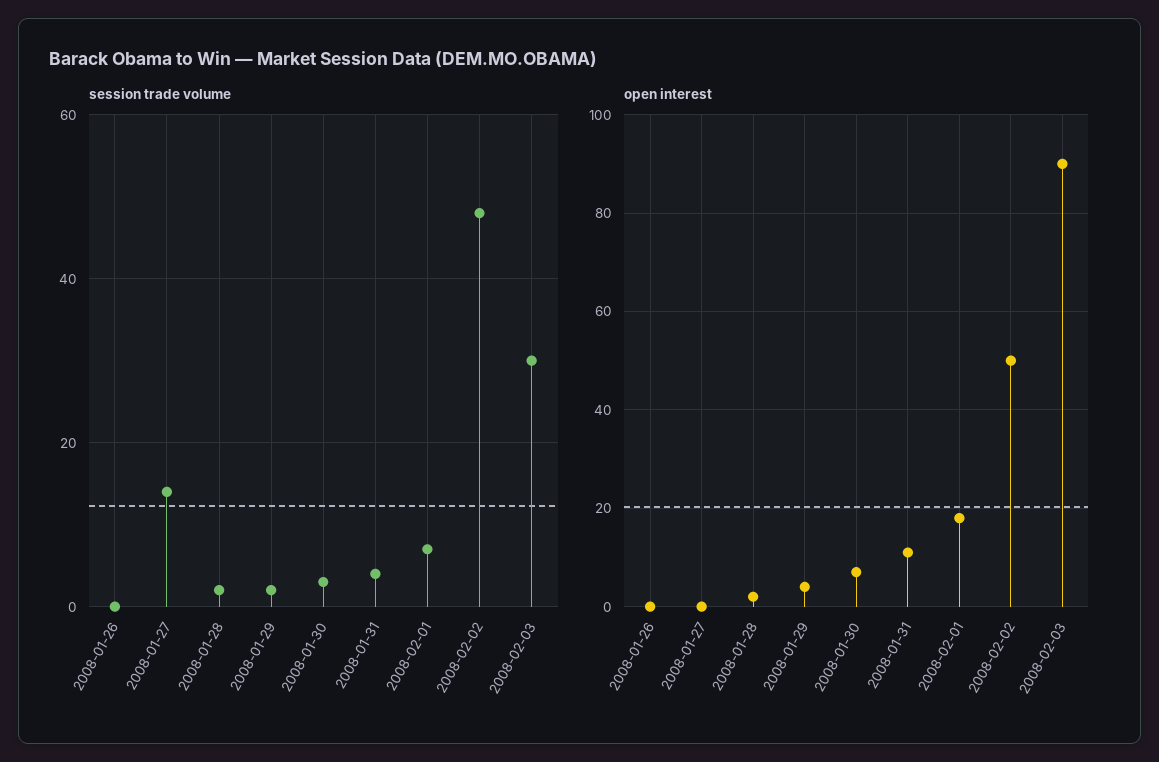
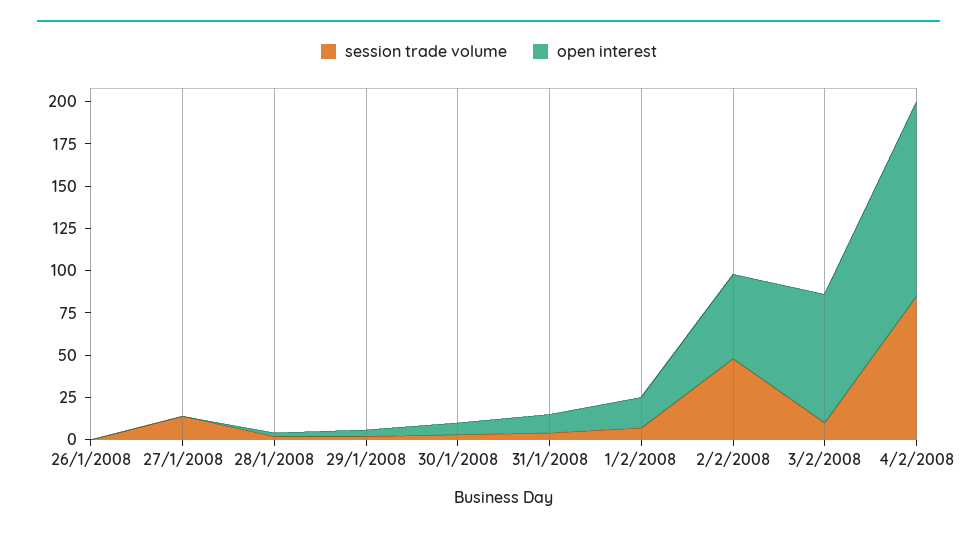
session trade volume, 2008-02-03: 30 -> 10
open interest, 2008-02-03: 90 -> 75
session trade volume, 4/2/2008: none -> 85
open interest, 4/2/2008: none -> 115

